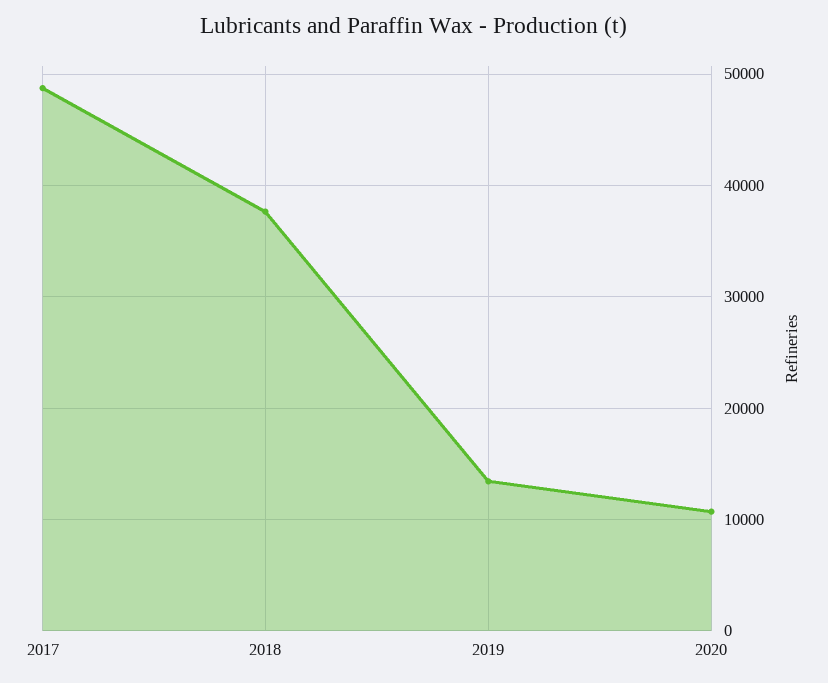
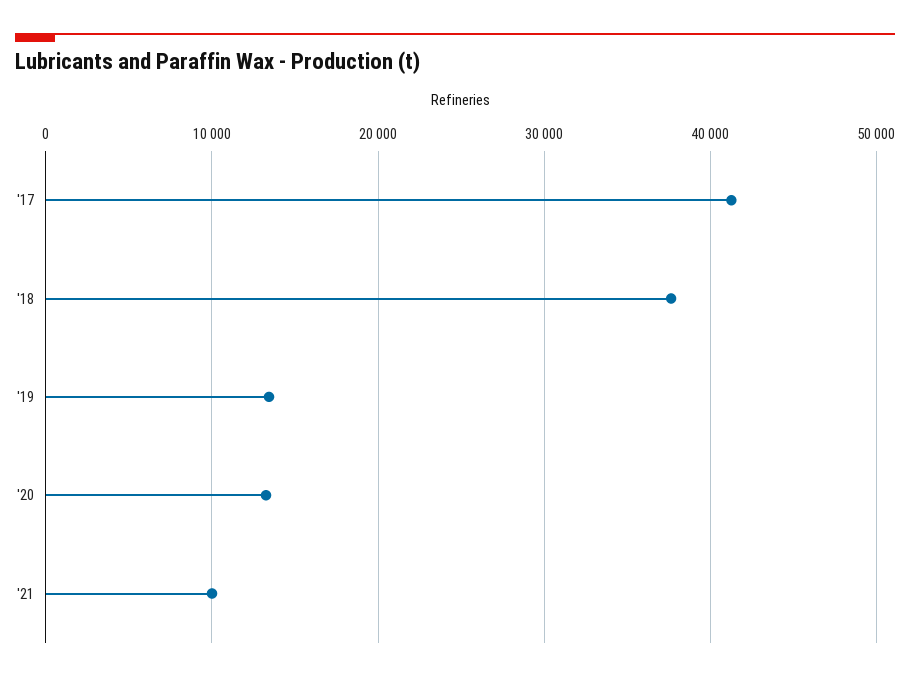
2017: 49000 -> 41000
2020: 11000 -> 13000
'21: none -> 10000

